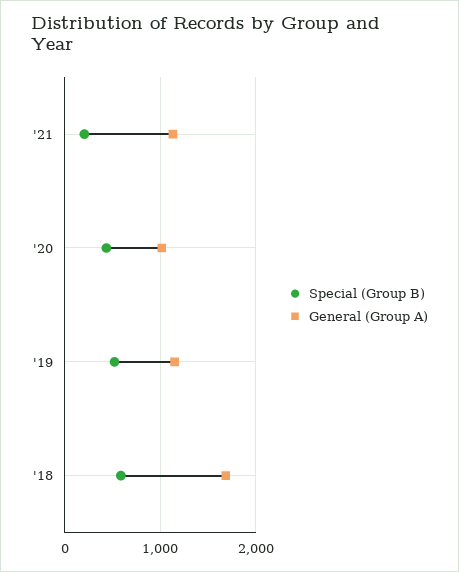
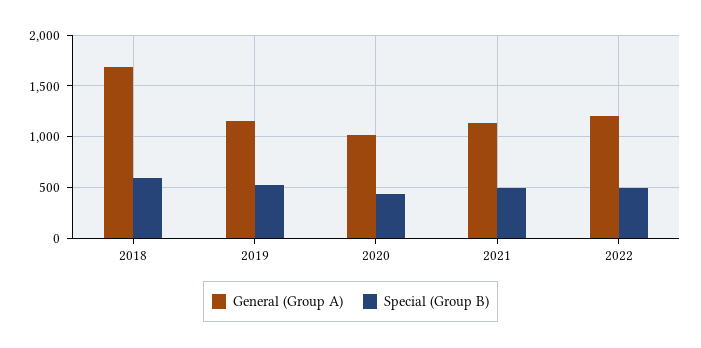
Special (Group B), '21: 200 -> 500
General (Group A), 2022: none -> 1200
Special (Group B), 2022: none -> 500

